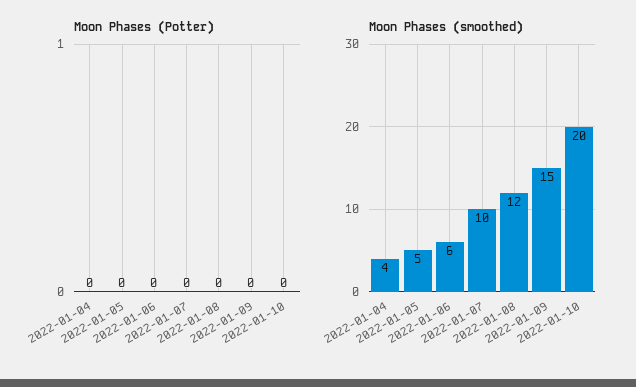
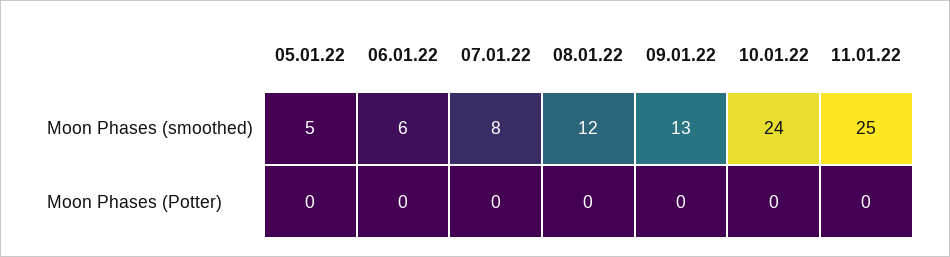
Moon Phases (Potter), 2022-01-04: 0 -> none
Moon Phases (smoothed), 2022-01-04: 4 -> none
Moon Phases (smoothed), 2022-01-07: 10 -> 8
Moon Phases (smoothed), 2022-01-09: 15 -> 13
Moon Phases (smoothed), 2022-01-10: 20 -> 24
Moon Phases (smoothed), 11.01.22: none -> 25
Moon Phases (Potter), 11.01.22: none -> 0

